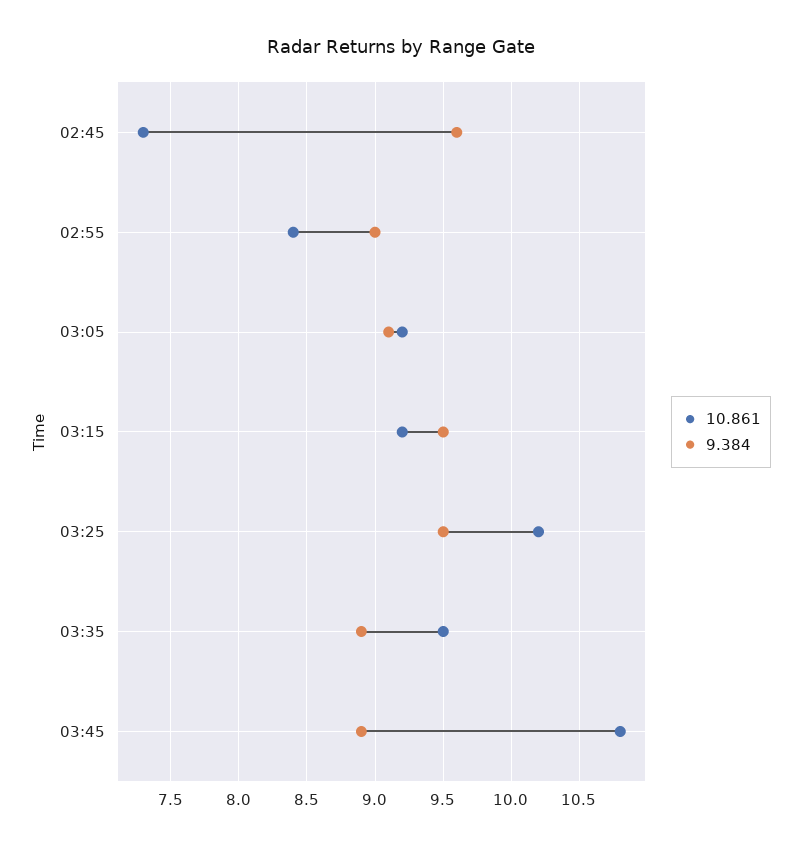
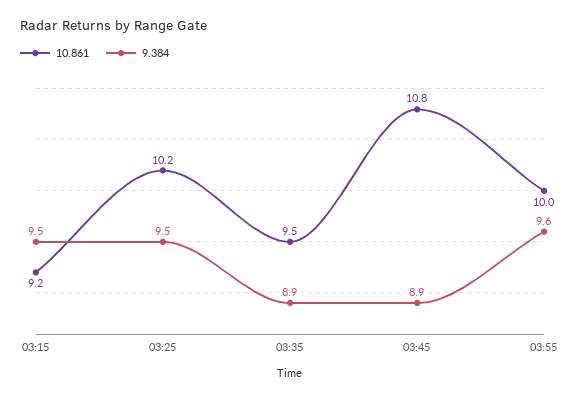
10.861, 02:45: 7.3 -> none
9.384, 02:45: 9.6 -> none
10.861, 02:55: 8.4 -> none
9.384, 02:55: 9 -> none
10.861, 03:05: 9.2 -> none
9.384, 03:05: 9.1 -> none
10.861, 03:55: none -> 10
9.384, 03:55: none -> 9.6

